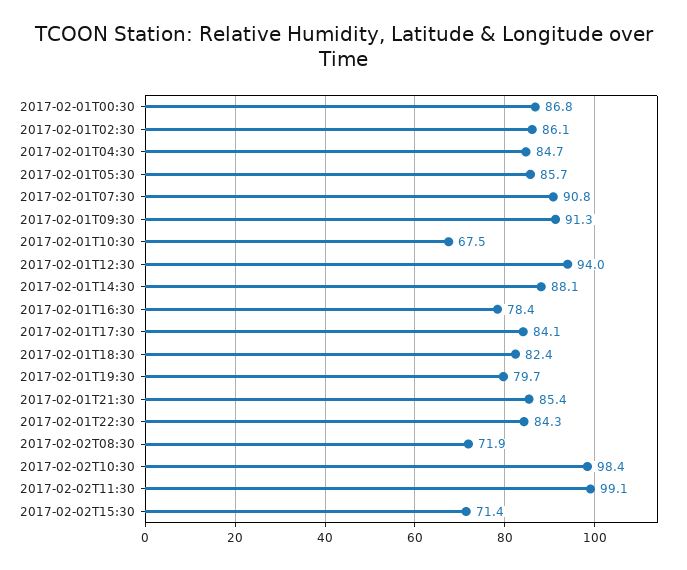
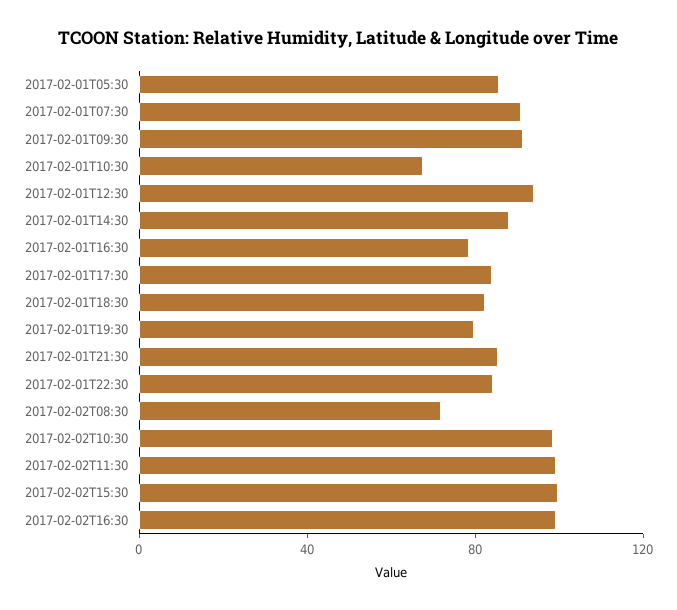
2017-02-01T00:30: 86.8 -> none
2017-02-01T02:30: 86.1 -> none
2017-02-01T04:30: 84.7 -> none
2017-02-02T15:30: 71.4 -> 100
2017-02-02T16:30: none -> 100

